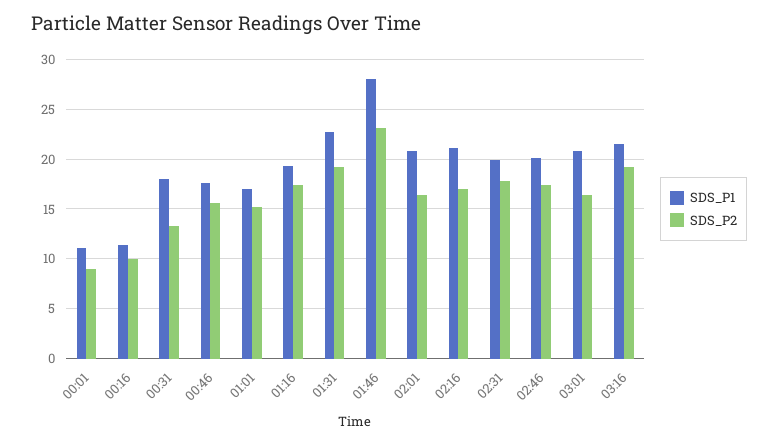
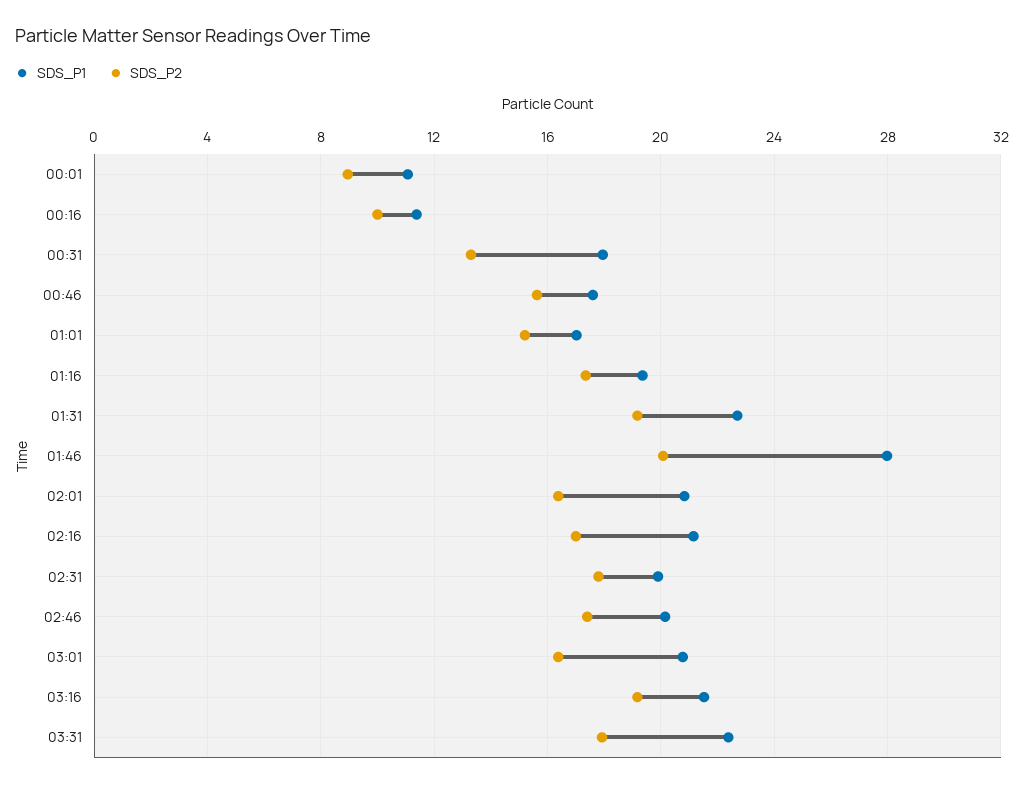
SDS_P2, 01:46: 23 -> 20
SDS_P1, 03:31: none -> 22.5
SDS_P2, 03:31: none -> 18

